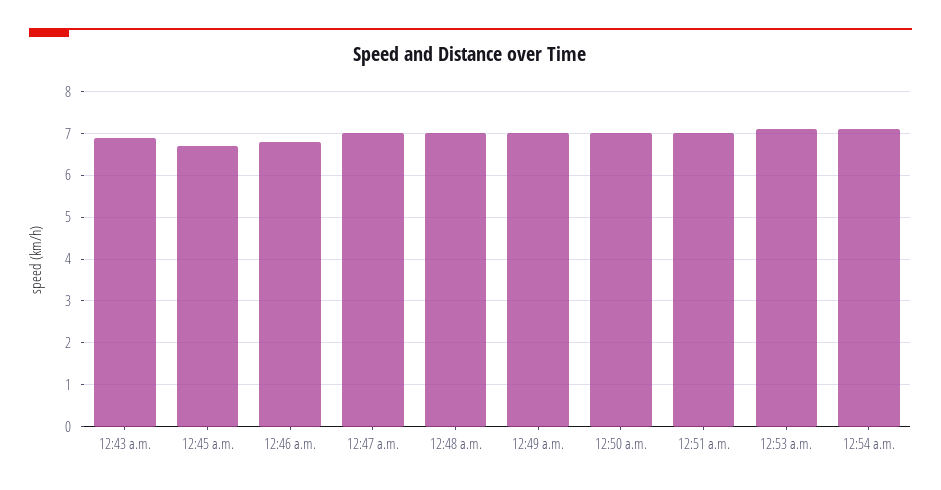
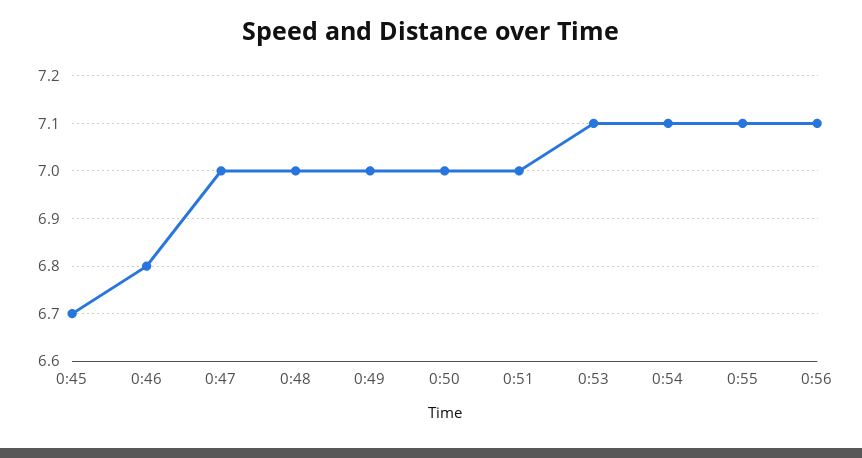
12:43 a.m.: 7 -> none
0:55: none -> 7.1
0:56: none -> 7.1

